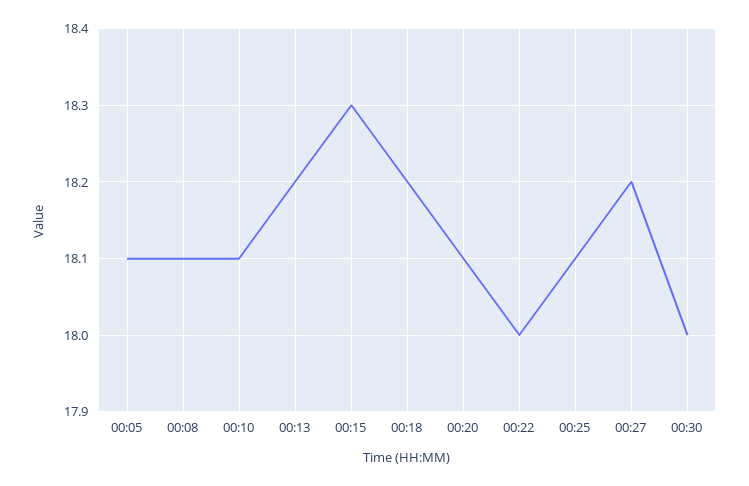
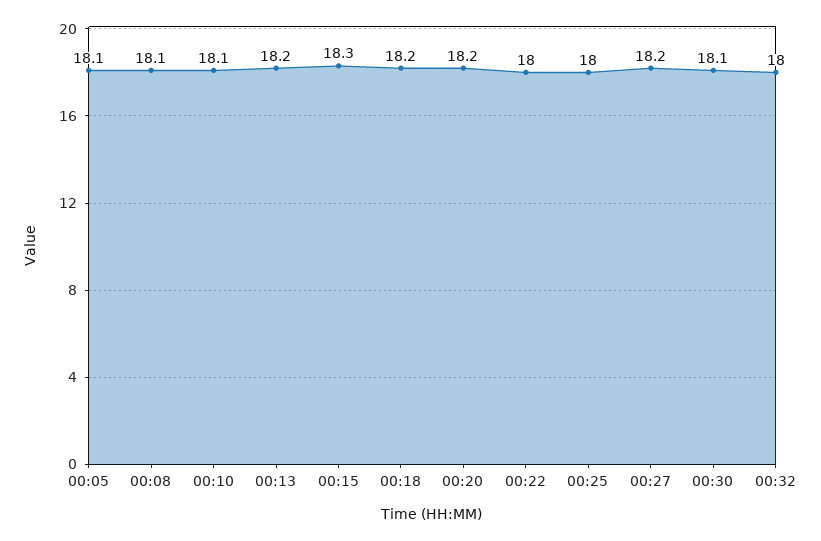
00:20: 18.1 -> 18.2
00:25: 18.1 -> 18
00:30: 18 -> 18.1
00:32: none -> 18

